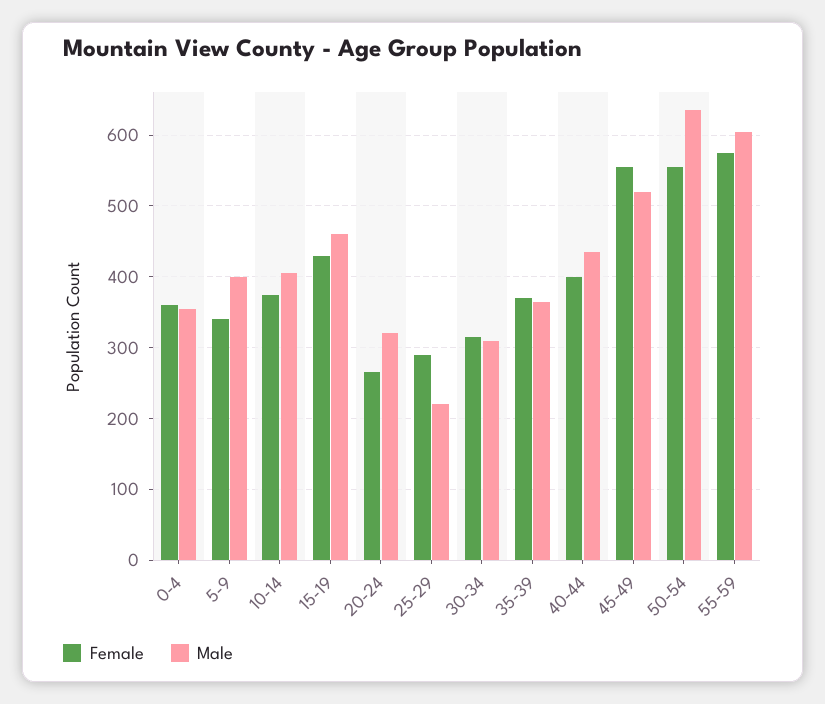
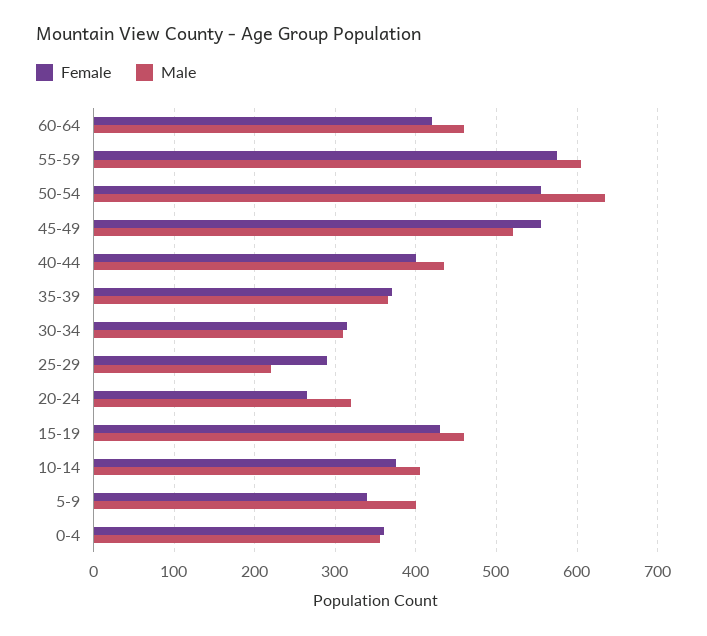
Female, 60-64: none -> 420
Male, 60-64: none -> 460

